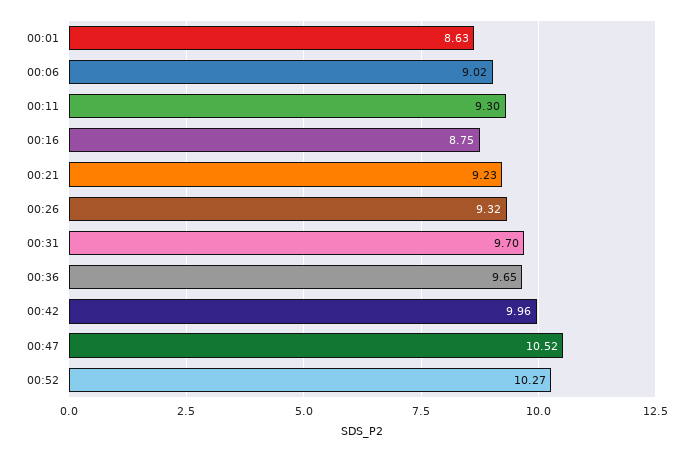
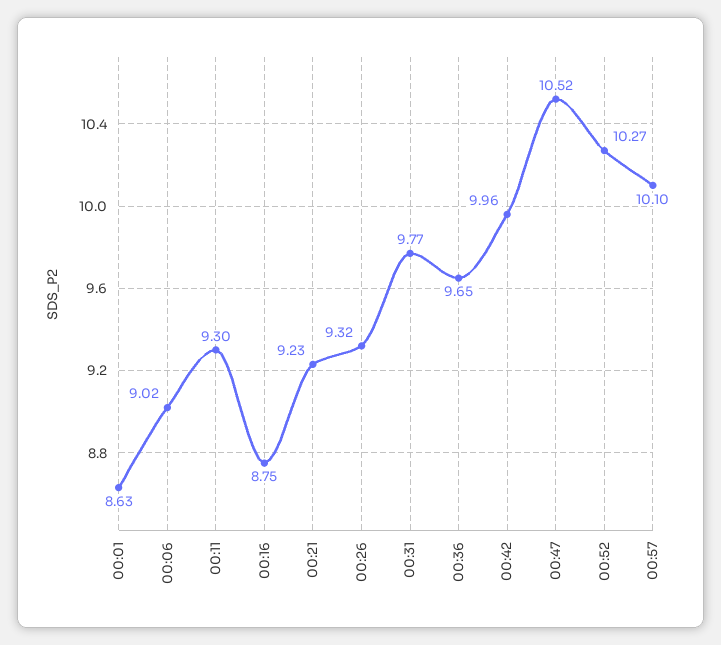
00:31: 9.7 -> 9.77
00:57: none -> 10.1

